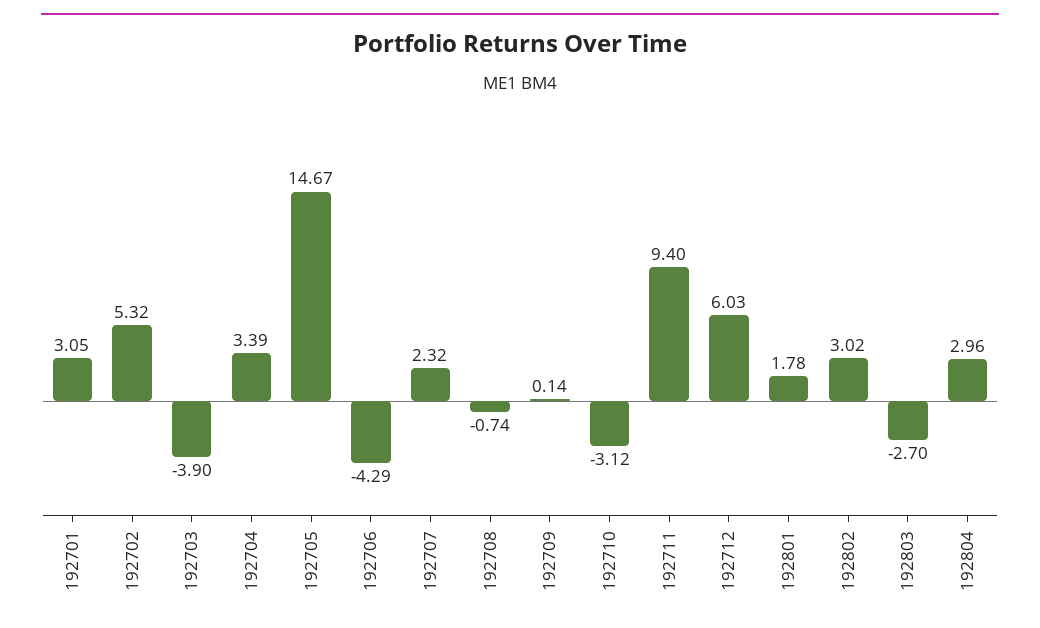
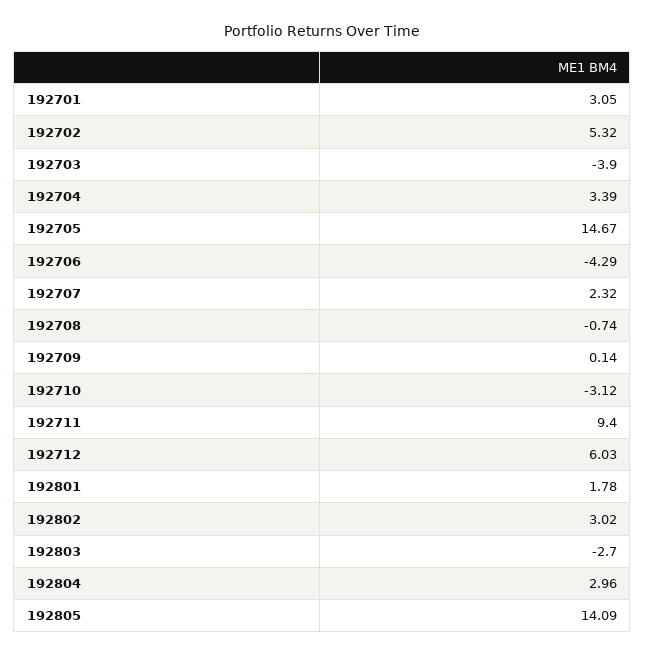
192805: none -> 14.09

